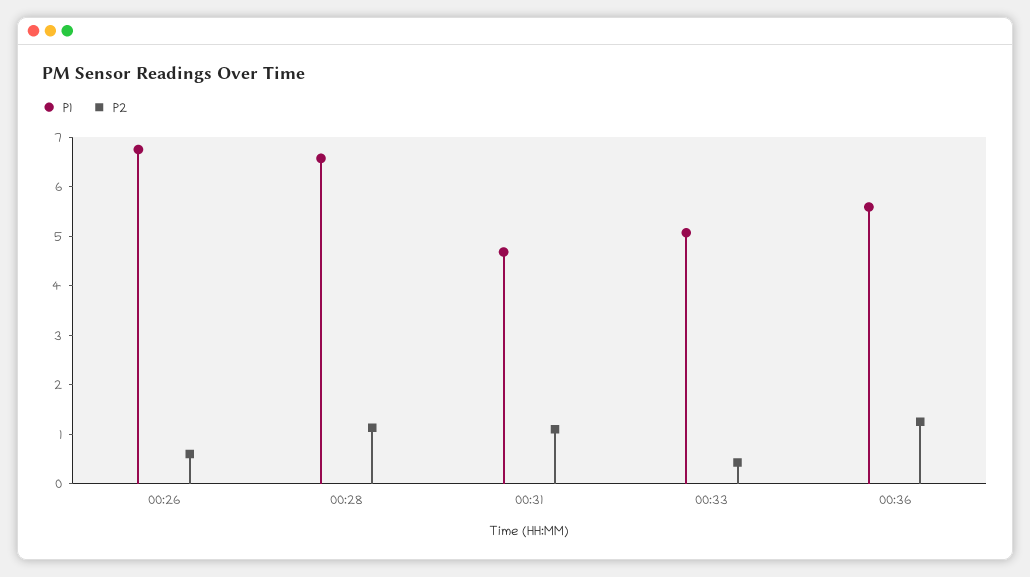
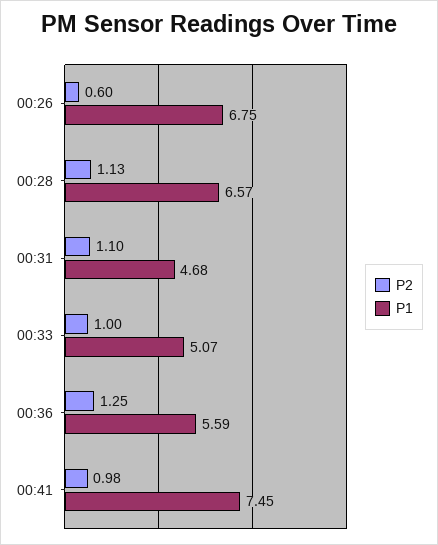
P2, 00:33: 0.4 -> 1
P2, 00:41: none -> 0.98
P1, 00:41: none -> 7.45

